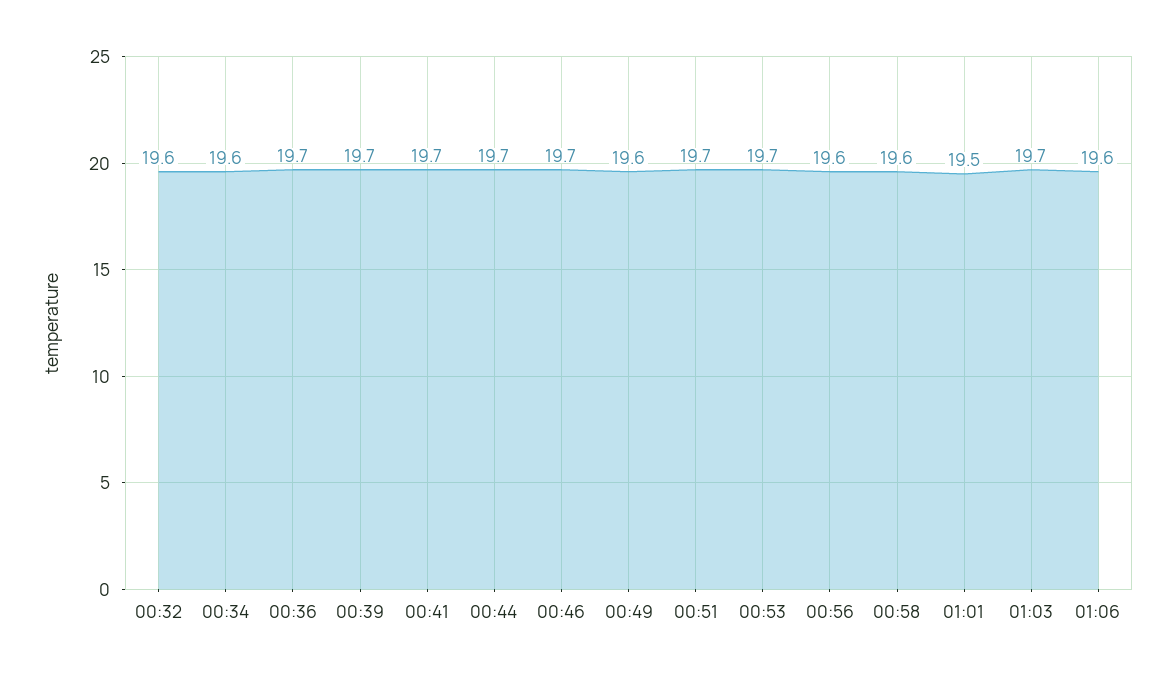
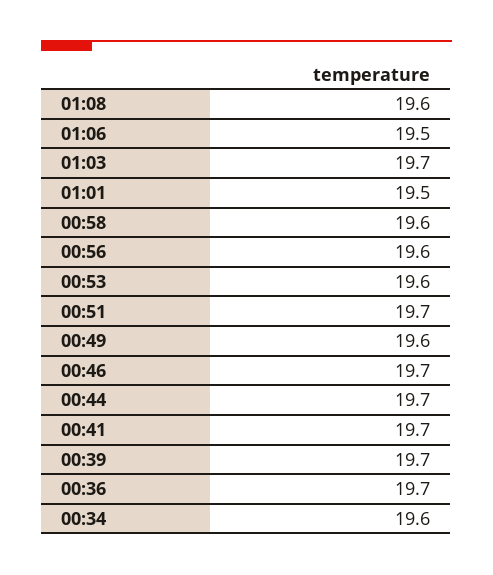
00:32: 19.6 -> none
00:53: 19.7 -> 19.6
01:06: 19.6 -> 19.5
01:08: none -> 19.6

